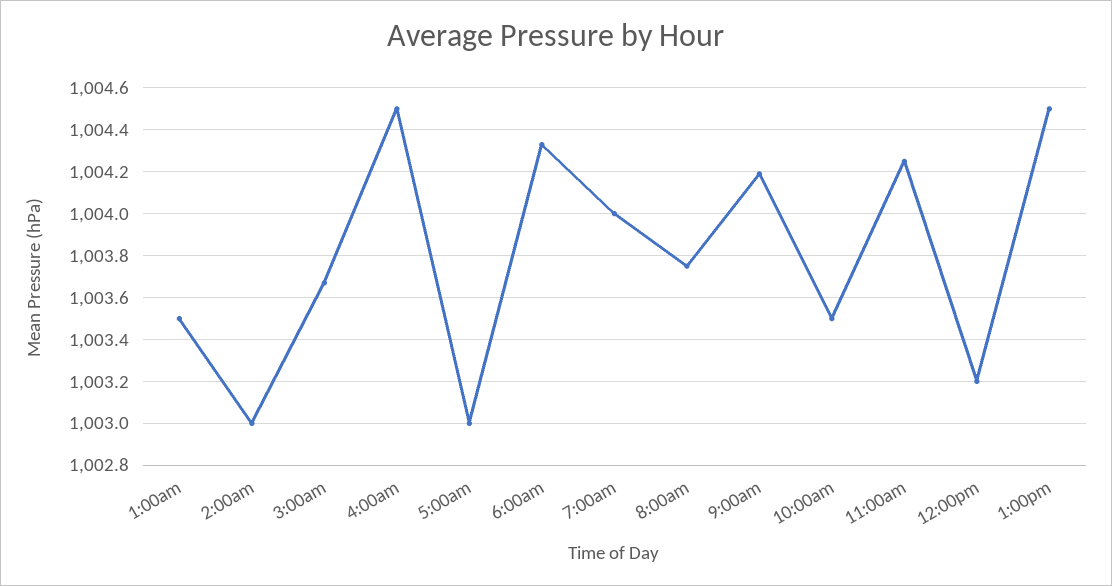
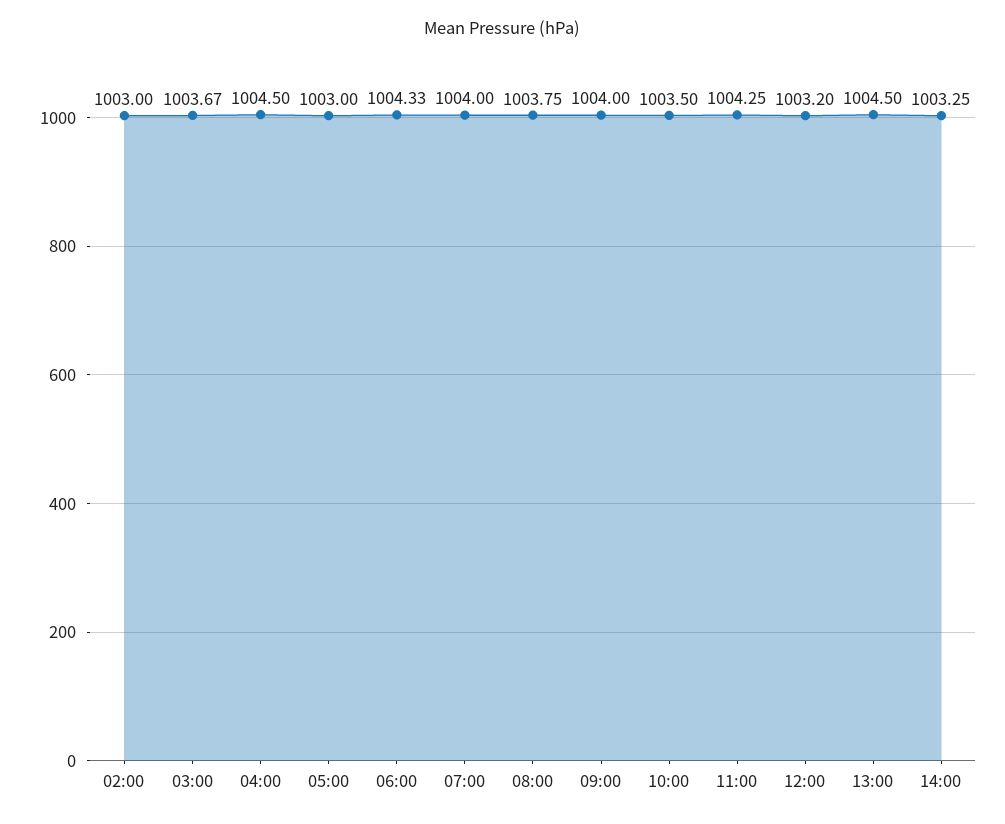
1:00am: 1003.5 -> none
9:00am: 1004.2 -> 1004
14:00: none -> 1003.25

